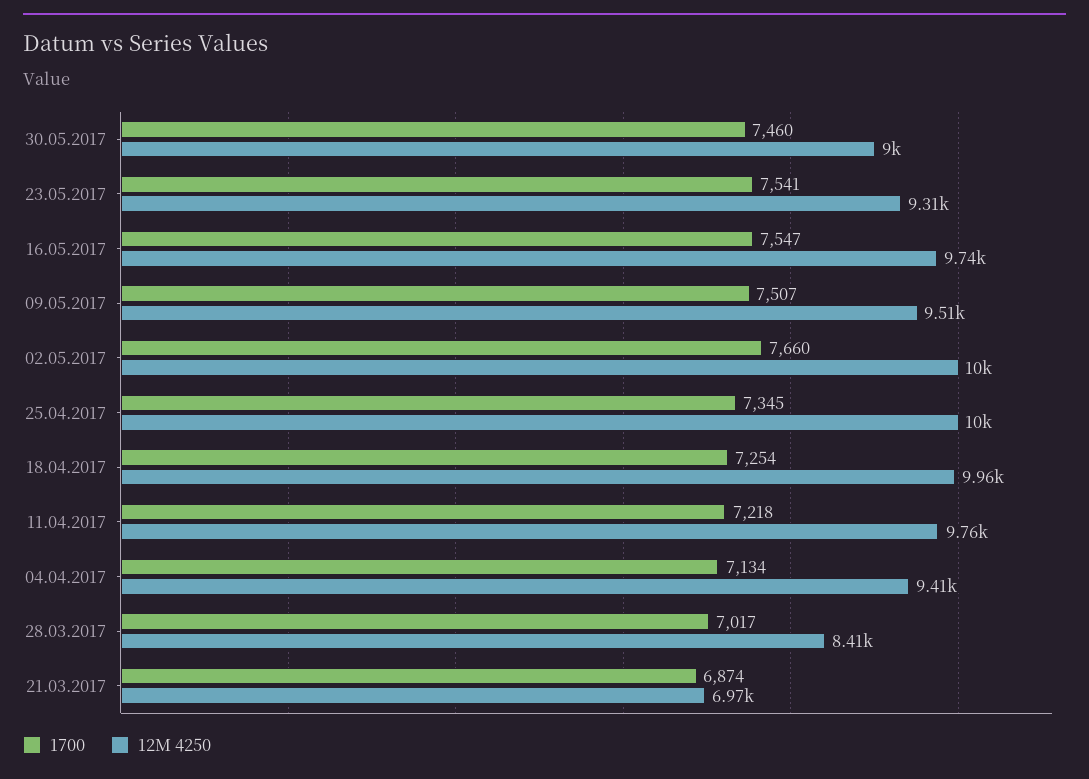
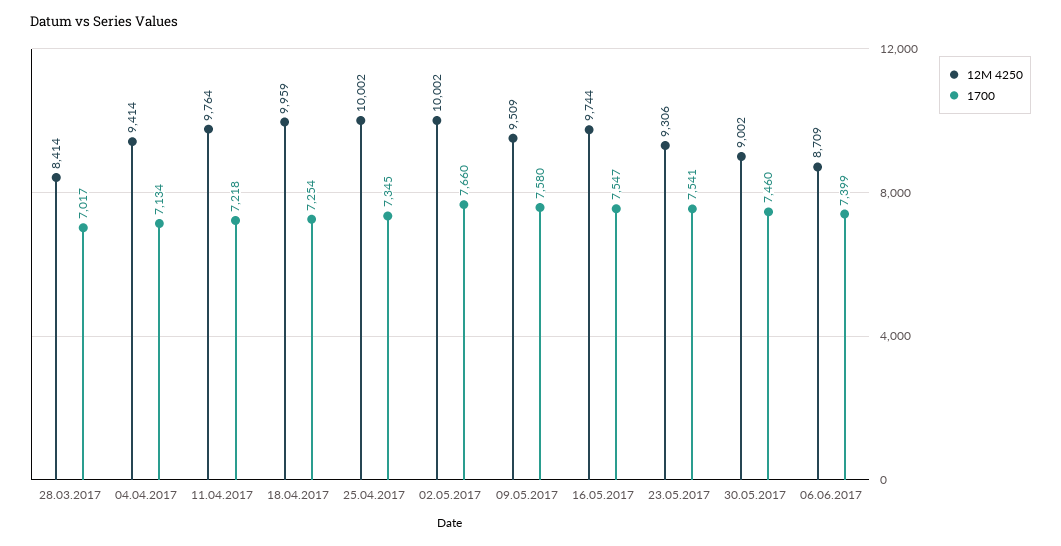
1700, 09.05.2017: 7507 -> 7580
1700, 21.03.2017: 6874 -> none
12M 4250, 21.03.2017: 6970 -> none
12M 4250, 06.06.2017: none -> 8709
1700, 06.06.2017: none -> 7399

